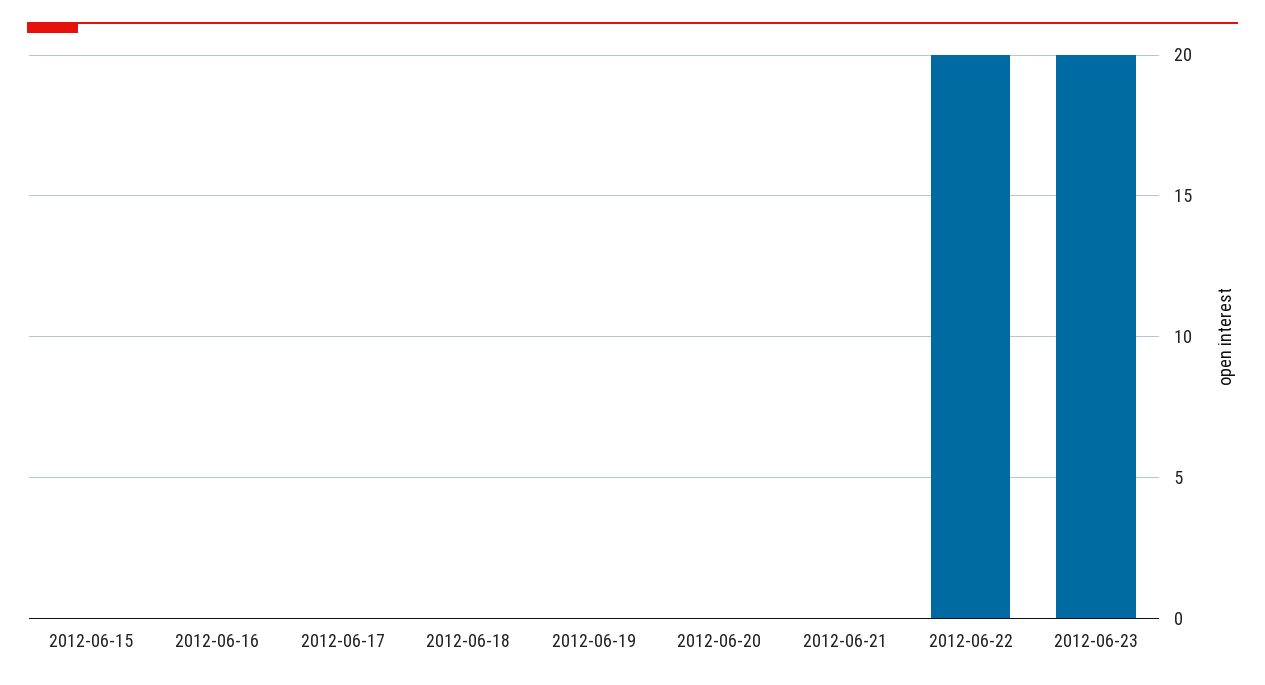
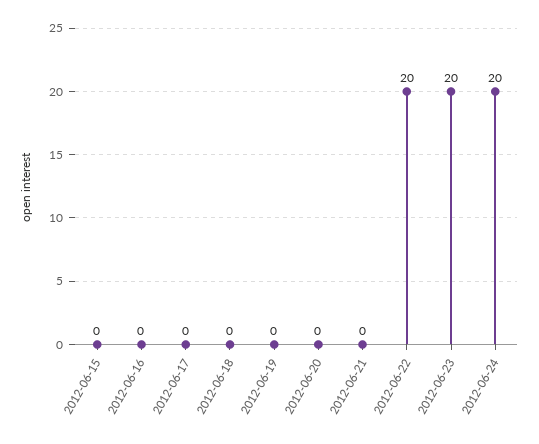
2012-06-24: none -> 20

